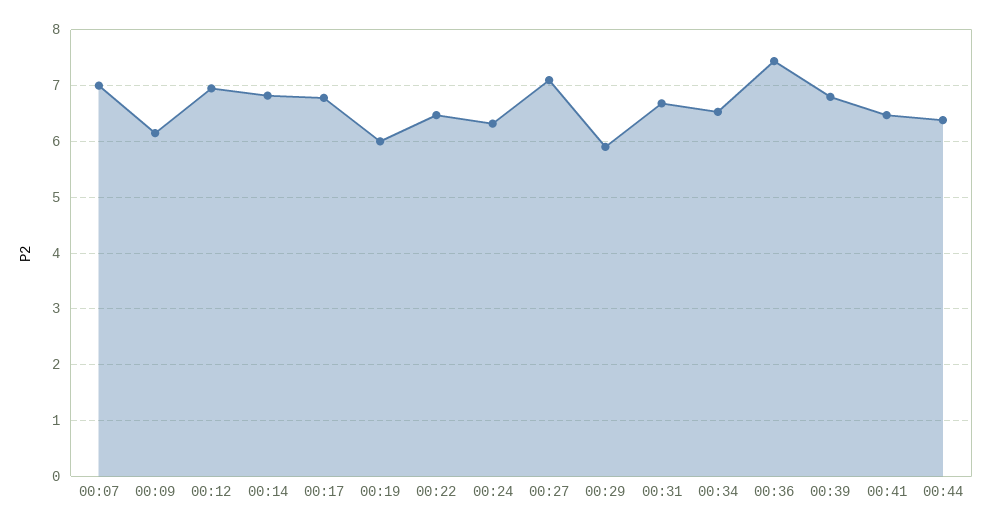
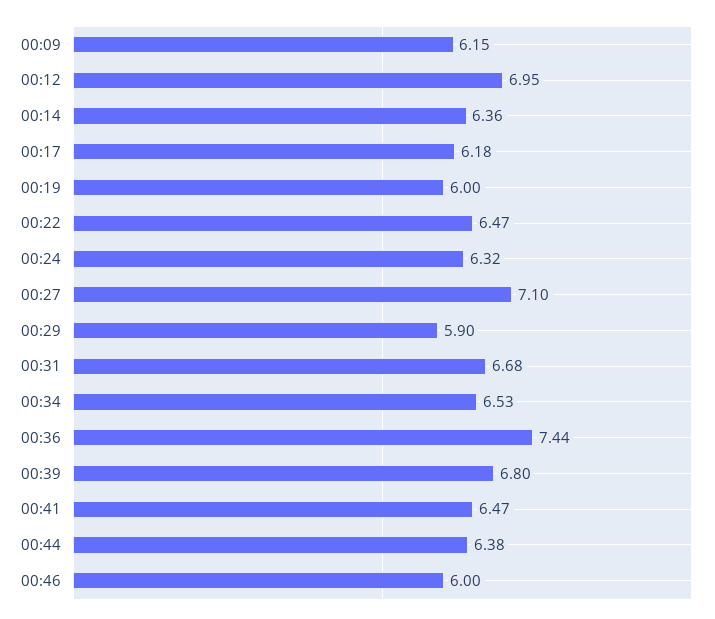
00:07: 7 -> none
00:14: 6.8 -> 6.36
00:17: 6.8 -> 6.18
00:46: none -> 6

